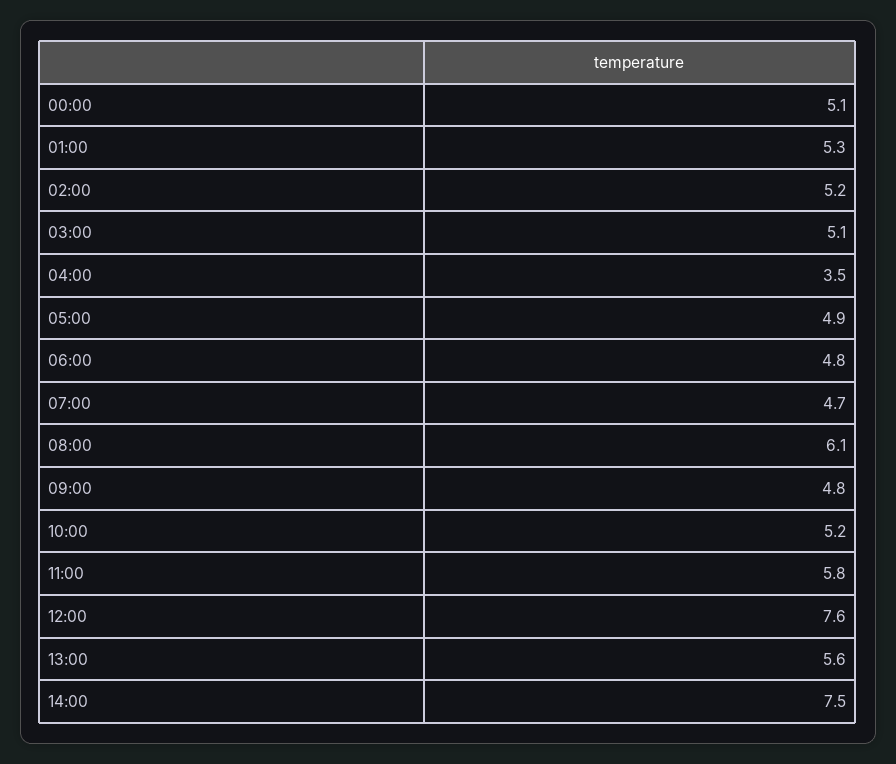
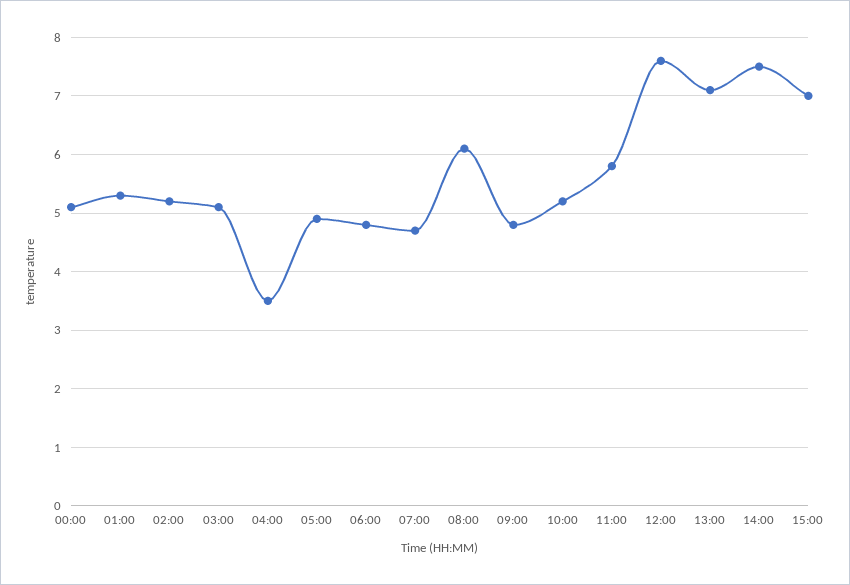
13:00: 5.6 -> 7
15:00: none -> 7

